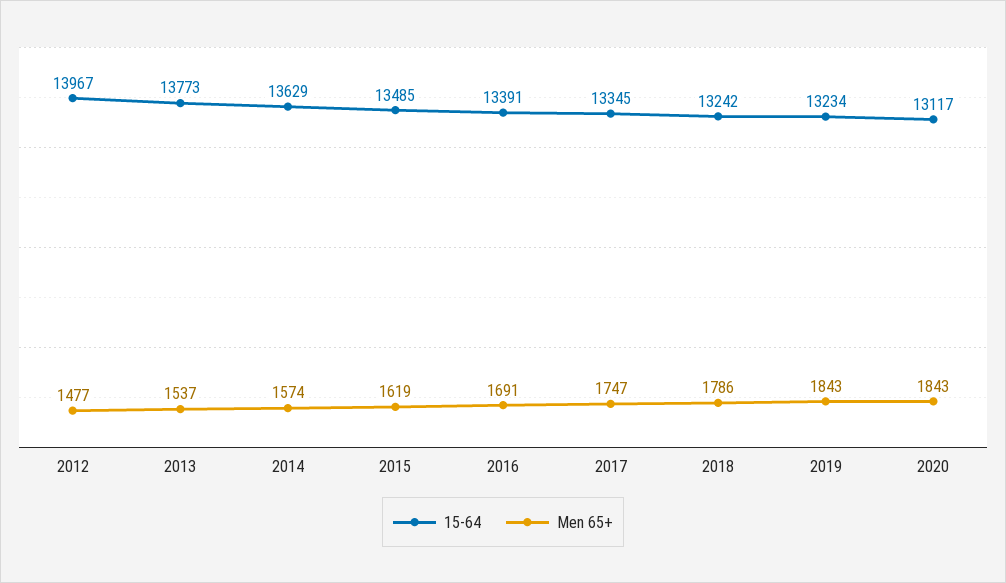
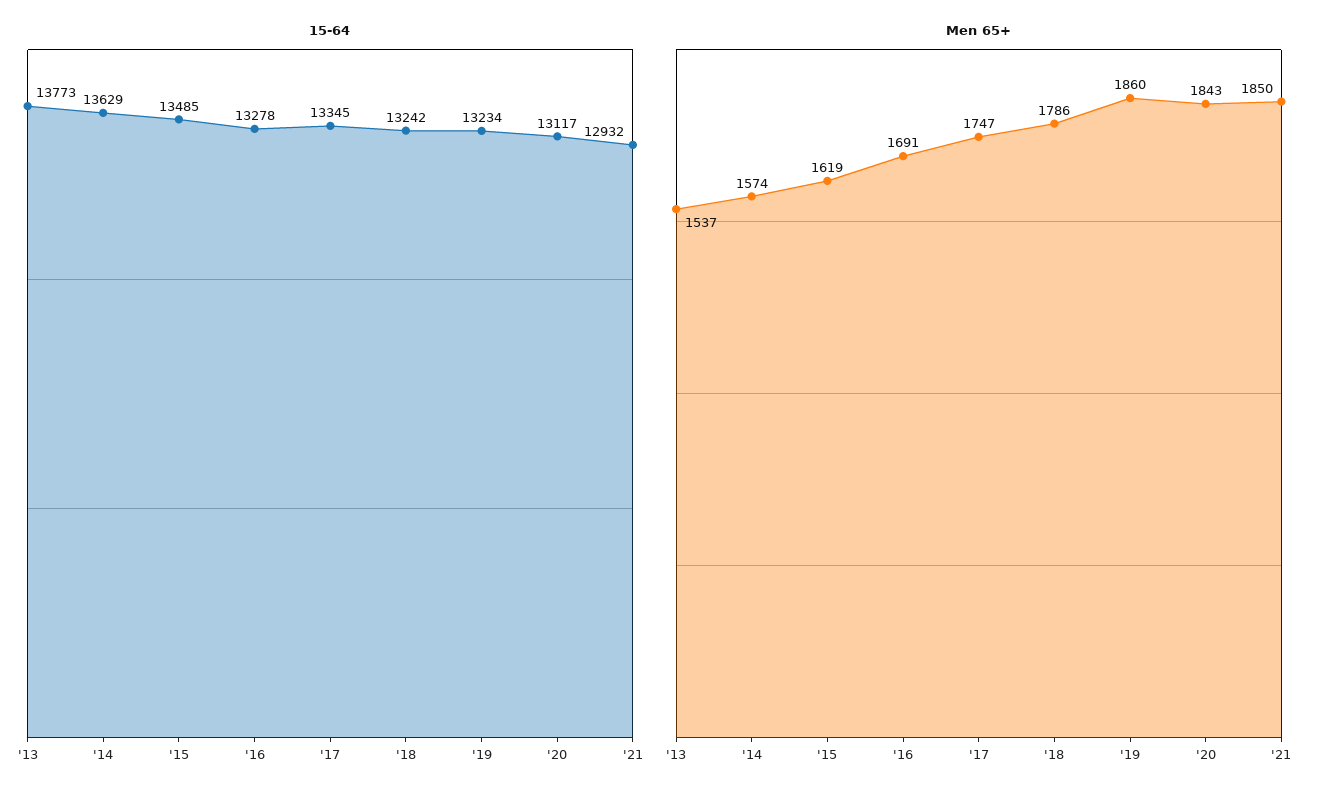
15-64, 2012: 13967 -> none
Men 65+, 2012: 1477 -> none
15-64, 2016: 13391 -> 13278
Men 65+, 2019: 1843 -> 1860
15-64, '21: none -> 12932
Men 65+, '21: none -> 1850

